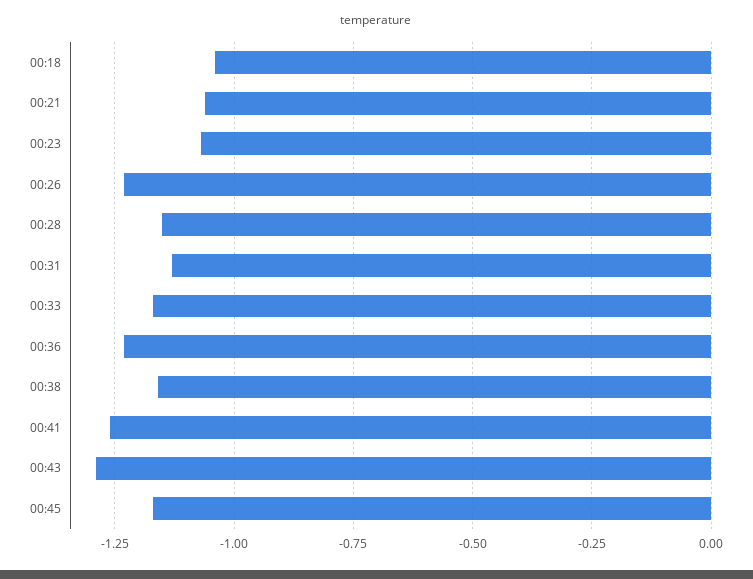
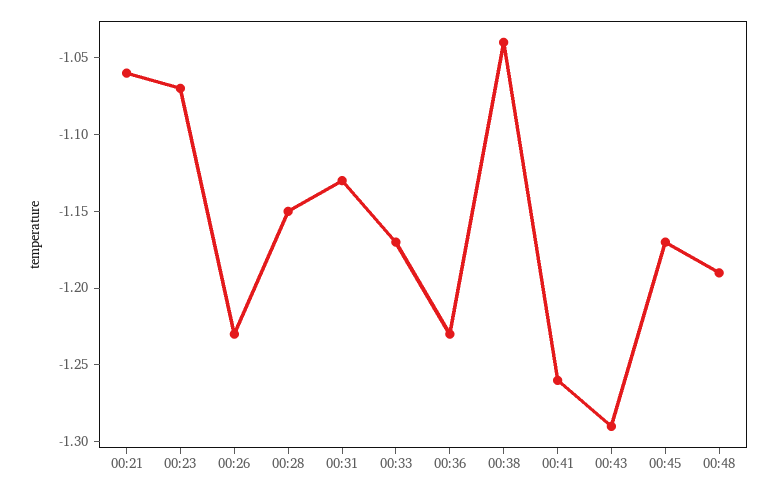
00:18: -1.05 -> none
00:38: -1.15 -> -1.04
00:48: none -> -1.19

